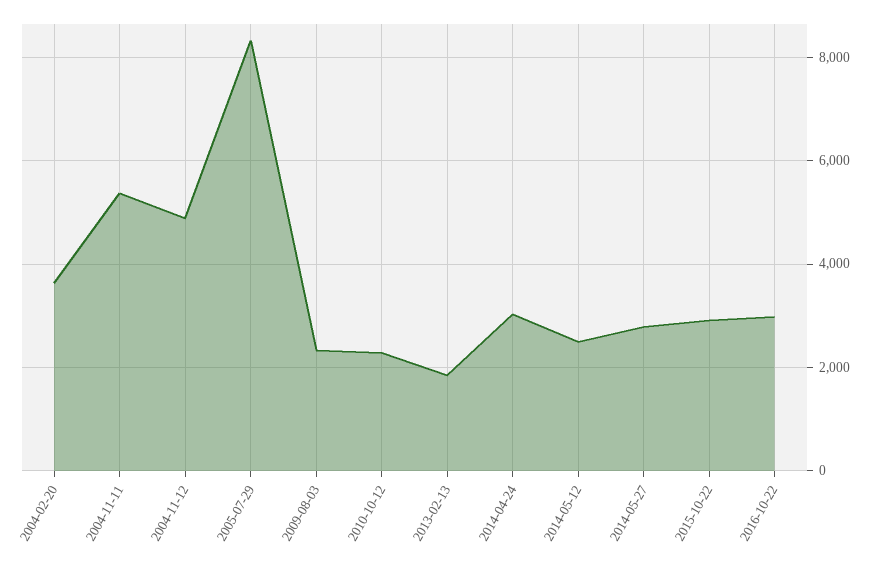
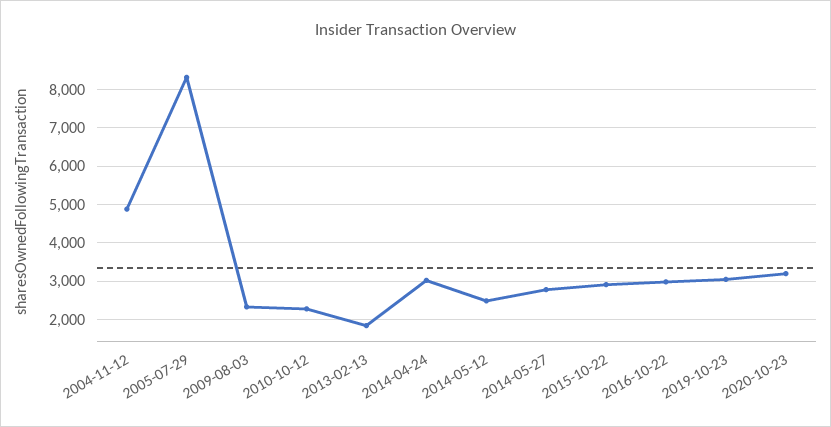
2004-02-20: 3600 -> none
2004-11-11: 5400 -> none
2019-10-23: none -> 3000
2020-10-23: none -> 3200

